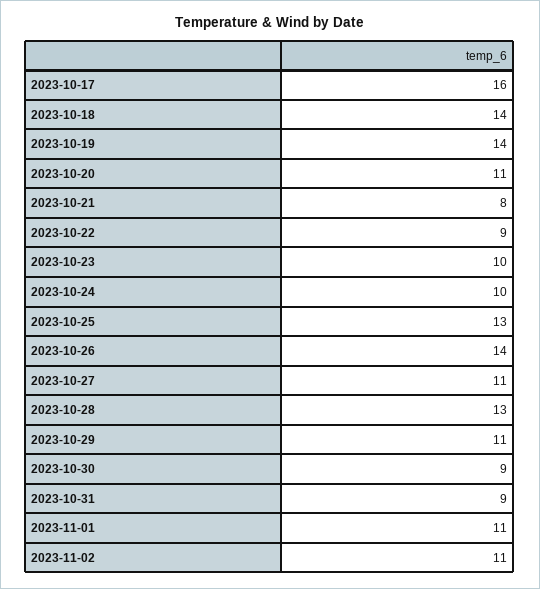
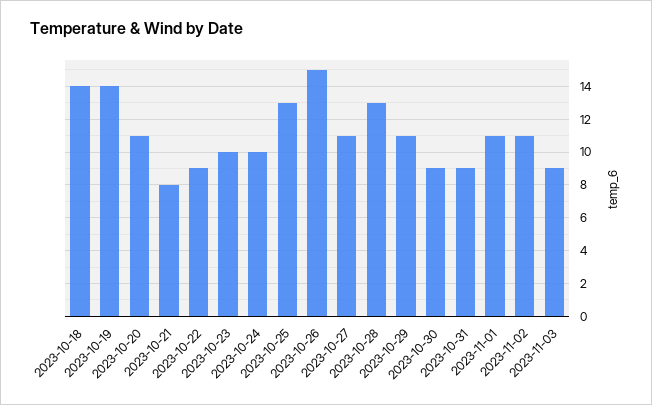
2023-10-17: 16 -> none
2023-10-26: 14 -> 15
2023-11-03: none -> 9

